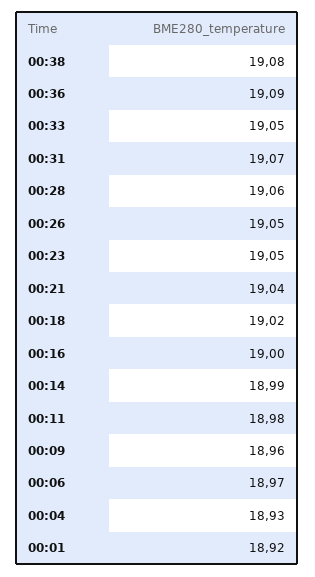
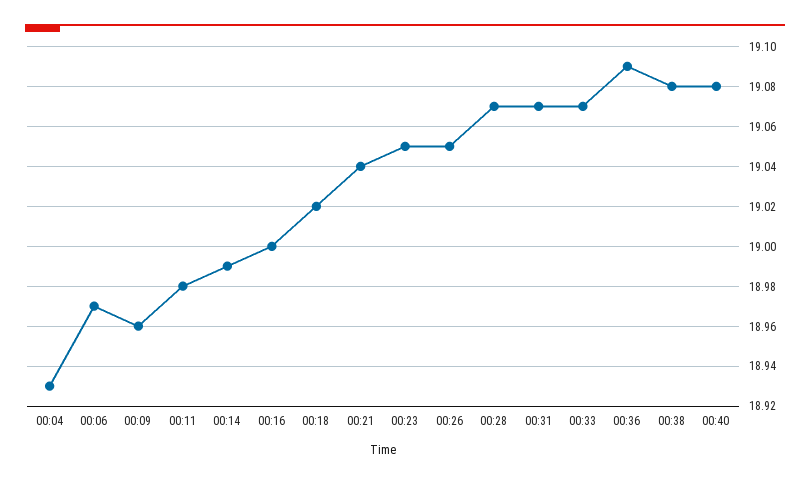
00:33: 19.05 -> 19.07
00:28: 19.06 -> 19.07
00:01: 18.92 -> none
00:40: none -> 19.08

